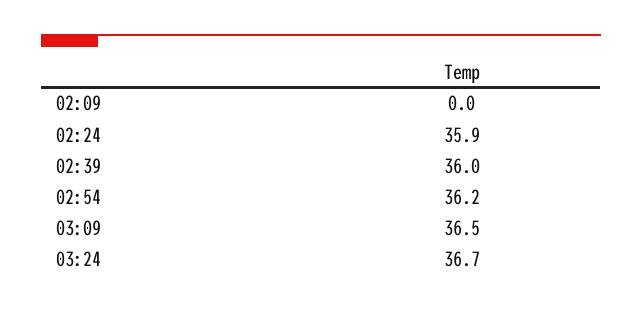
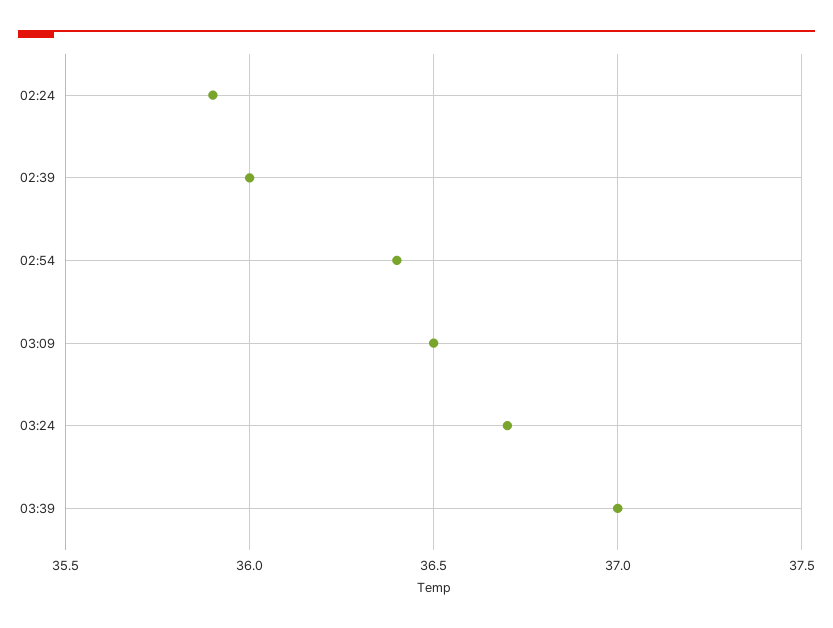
02:09: 0 -> none
02:54: 36.2 -> 36.4
03:39: none -> 37

